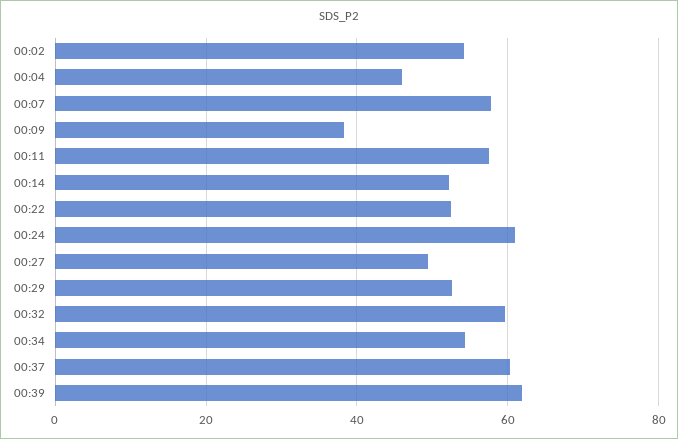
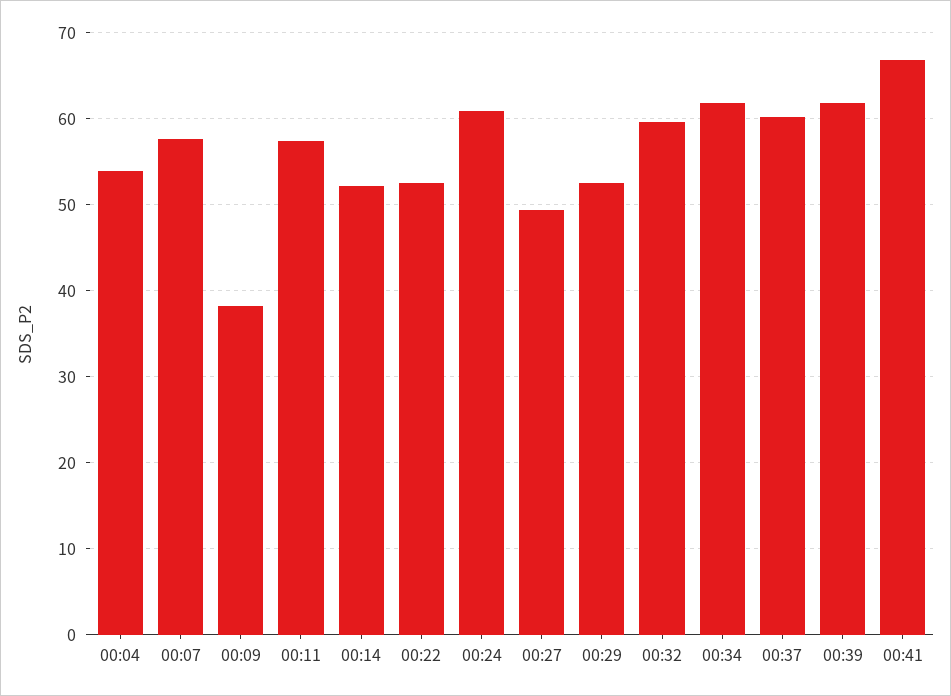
00:02: 54 -> none
00:04: 46 -> 54
00:34: 54 -> 62
00:41: none -> 67

